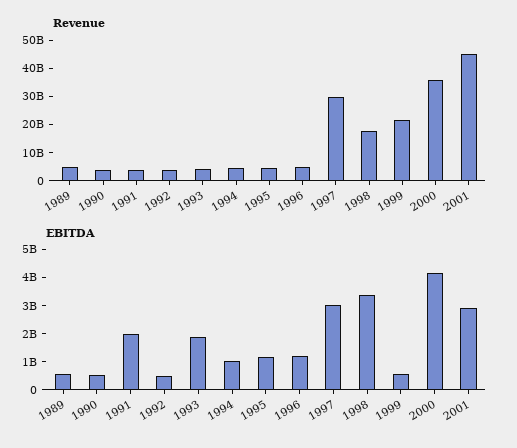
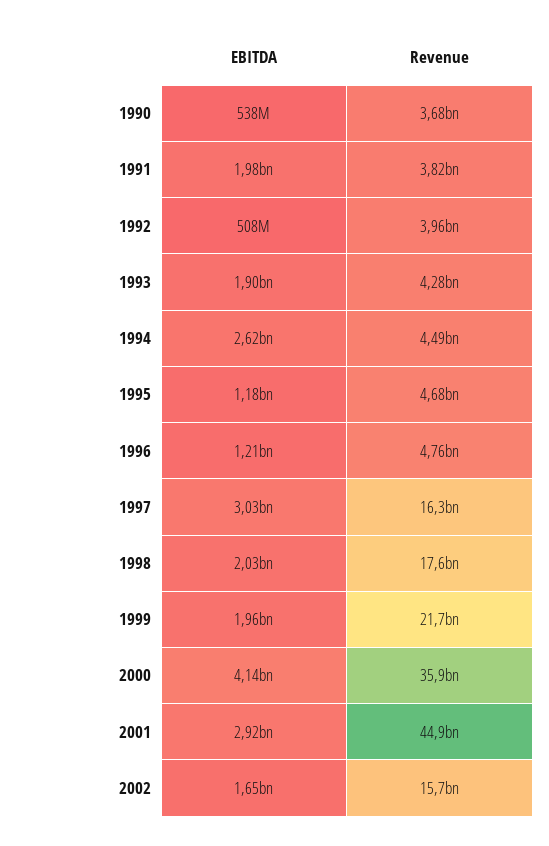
Revenue, 1989: 5000000000 -> none
Revenue, 1997: 30000000000 -> 16300000000
EBITDA, 1989: 500000000 -> none
EBITDA, 1994: 1000000000 -> 2620000000
EBITDA, 1998: 3500000000 -> 2030000000
EBITDA, 1999: 500000000 -> 1960000000
EBITDA, 2002: none -> 1650000000
Revenue, 2002: none -> 15700000000

